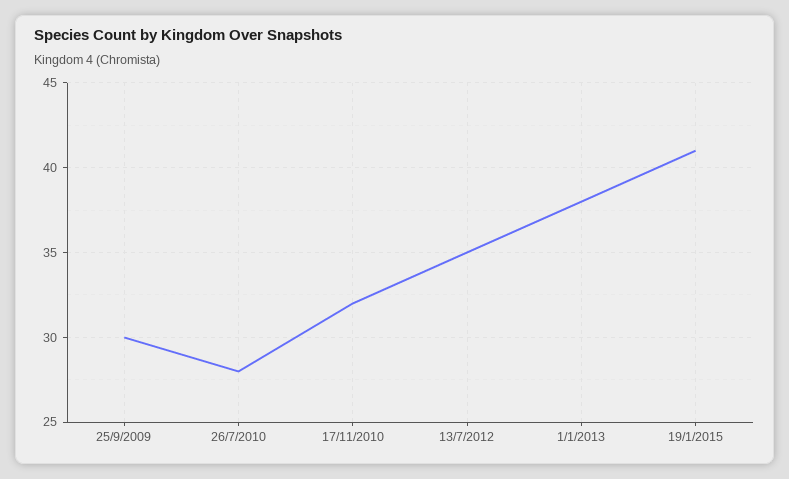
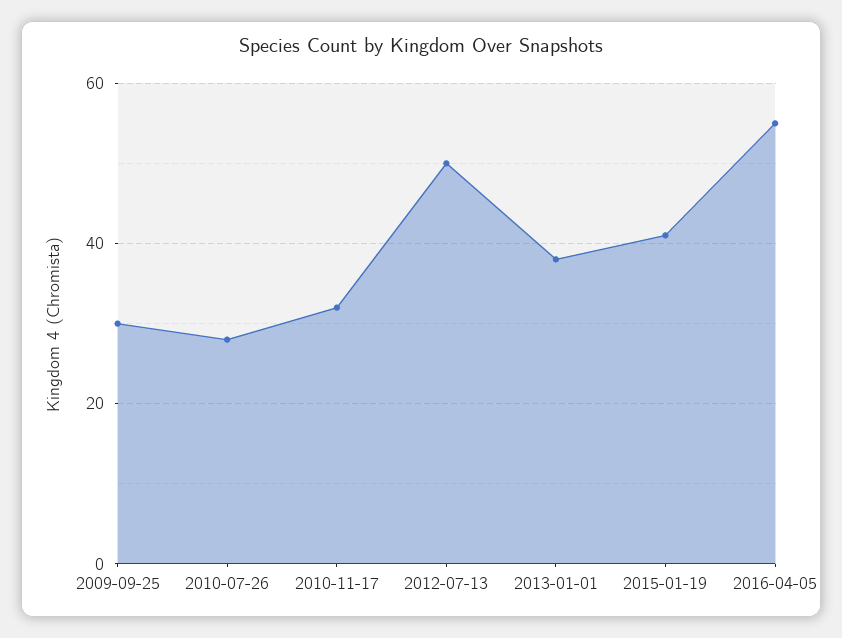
13/7/2012: 35 -> 50
2016-04-05: none -> 55

